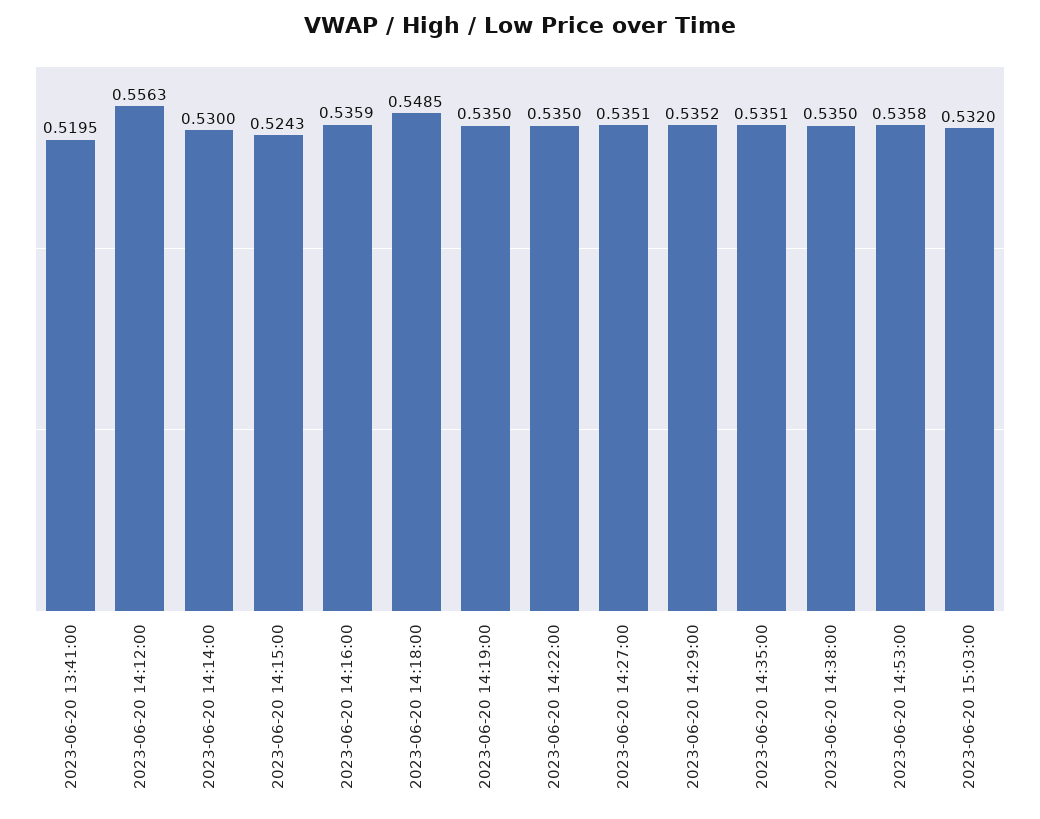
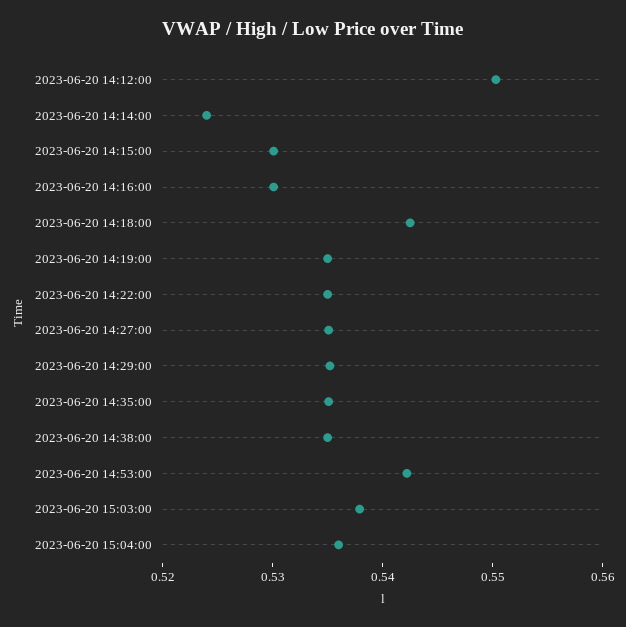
2023-06-20 13:41:00: 0.5195 -> none
2023-06-20 14:12:00: 0.5563 -> 0.55
2023-06-20 14:14:00: 0.53 -> 0.524
2023-06-20 14:15:00: 0.5243 -> 0.53
2023-06-20 14:16:00: 0.5359 -> 0.53
2023-06-20 14:18:00: 0.5485 -> 0.542
2023-06-20 14:53:00: 0.5358 -> 0.542
2023-06-20 15:03:00: 0.532 -> 0.538
2023-06-20 15:04:00: none -> 0.536

